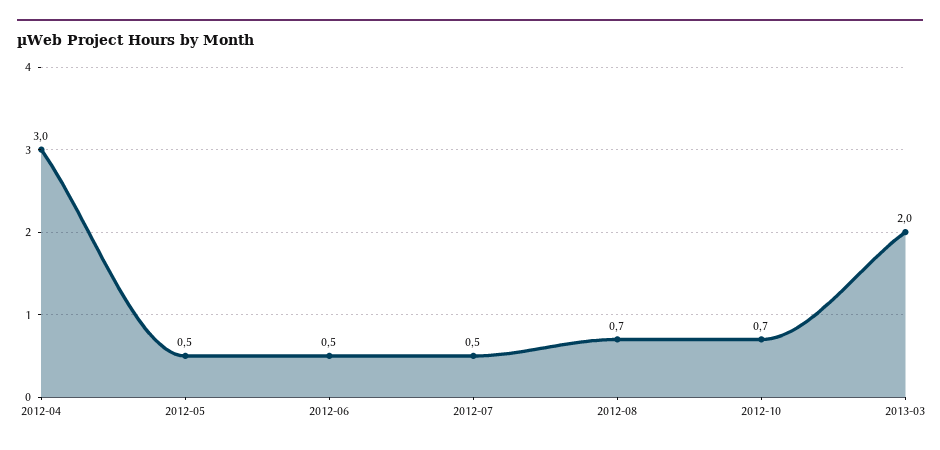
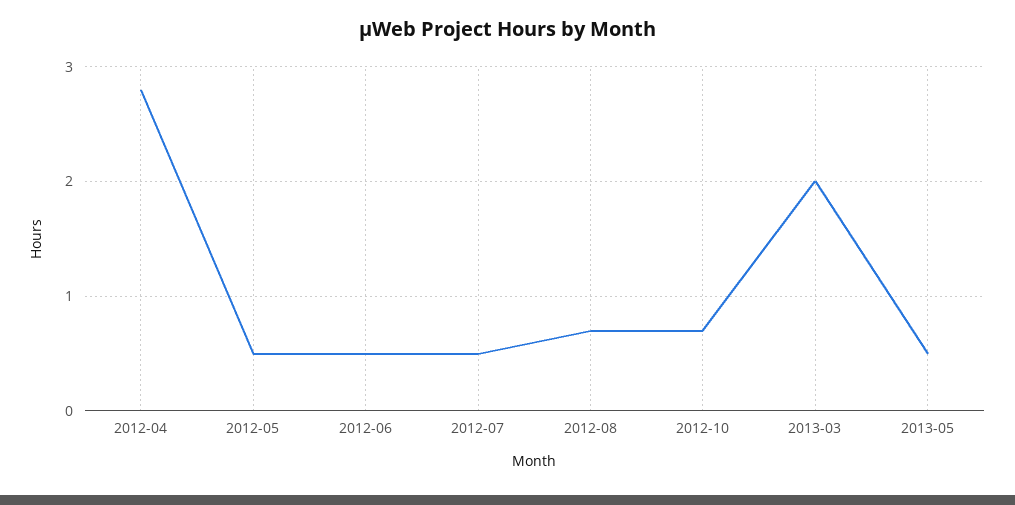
2012-04: 3 -> 2.8
2013-05: none -> 0.5

